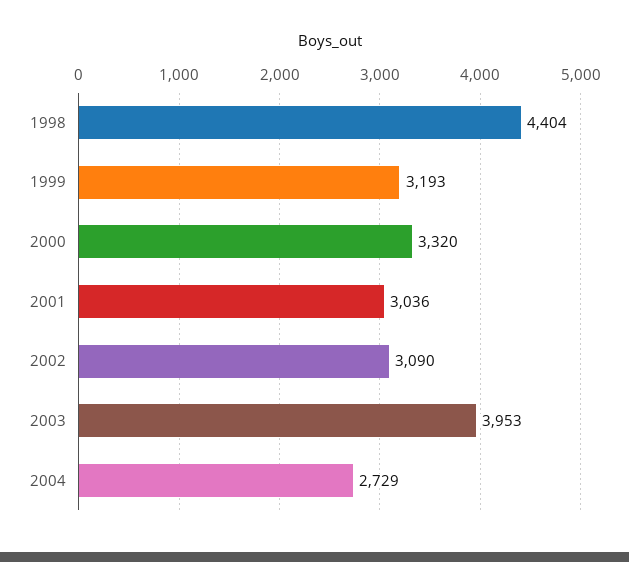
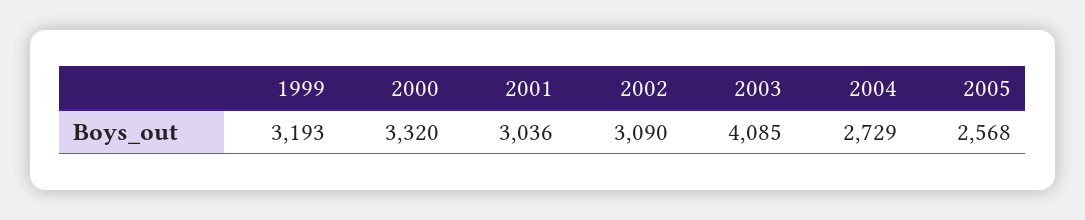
1998: 4404 -> none
2003: 3953 -> 4085
2005: none -> 2568

